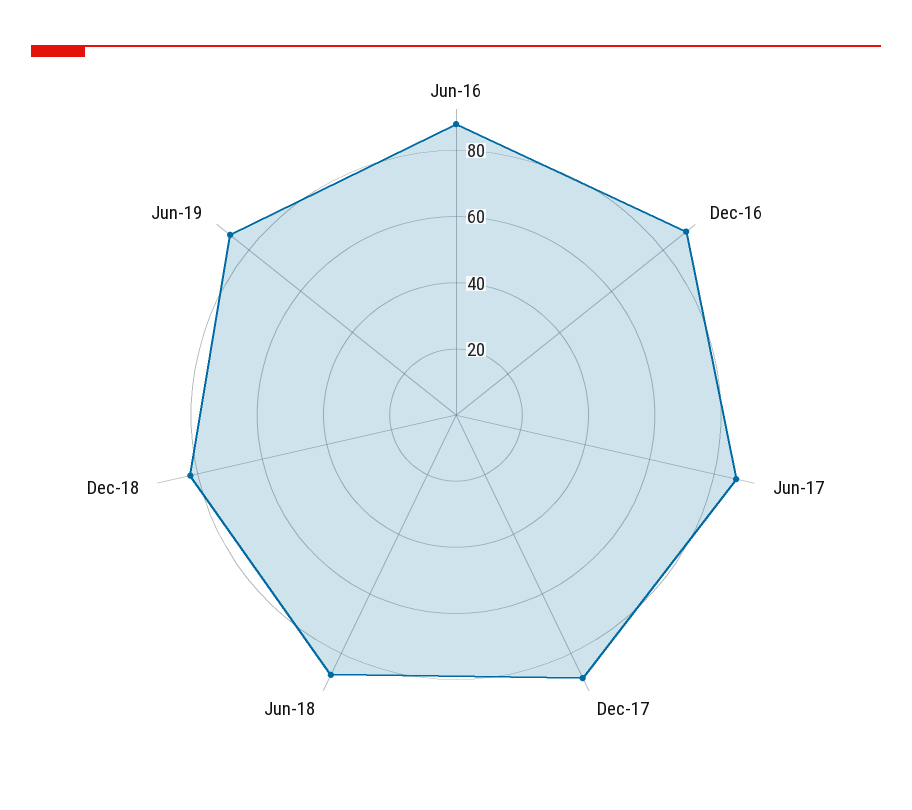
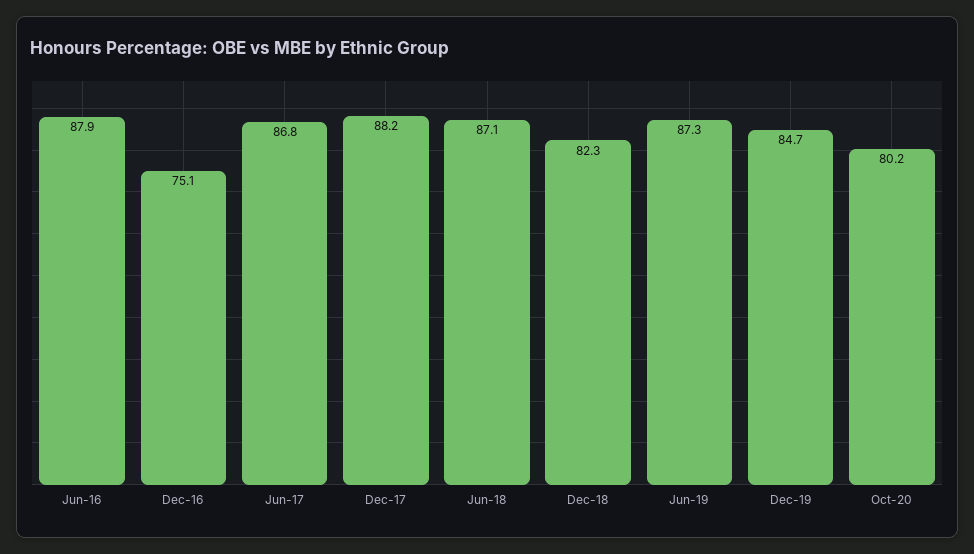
Dec-16: 90 -> 75.1
Dec-19: none -> 84.7
Oct-20: none -> 80.2

